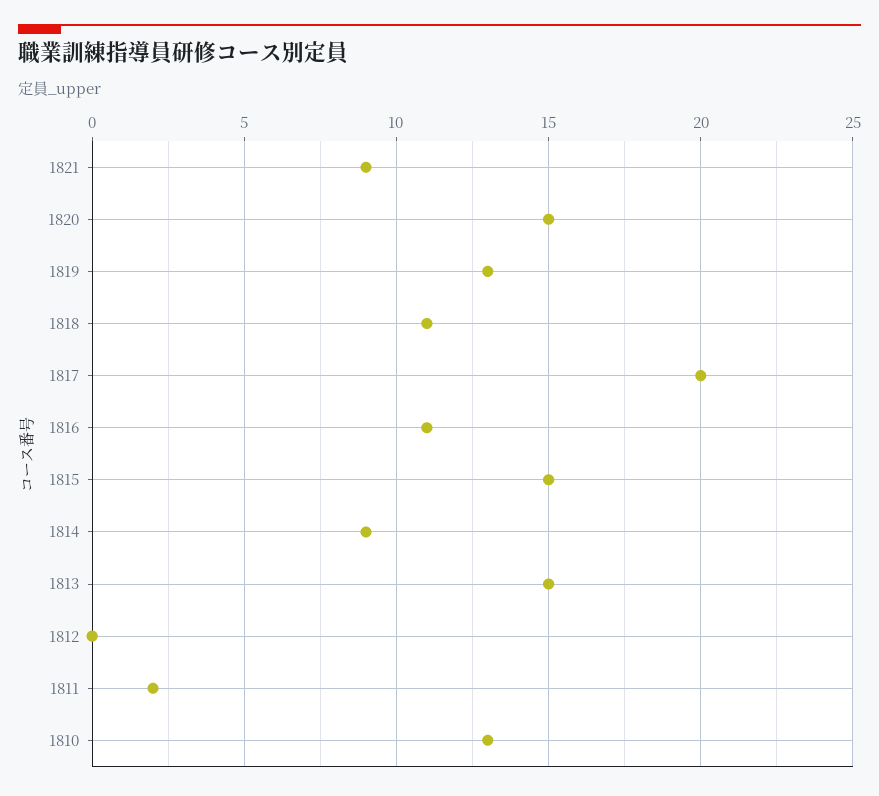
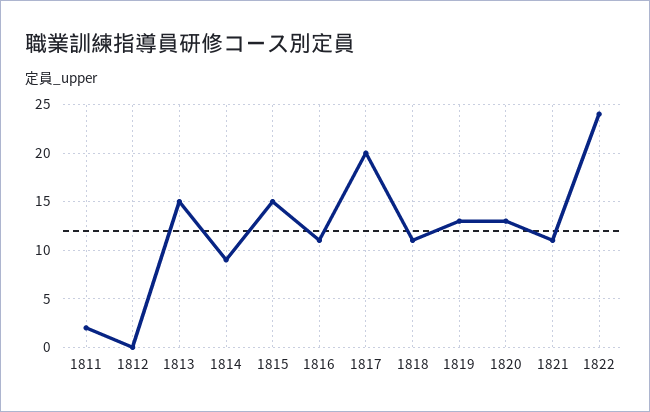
1821: 9 -> 11
1820: 15 -> 13
1810: 13 -> none
1822: none -> 24

